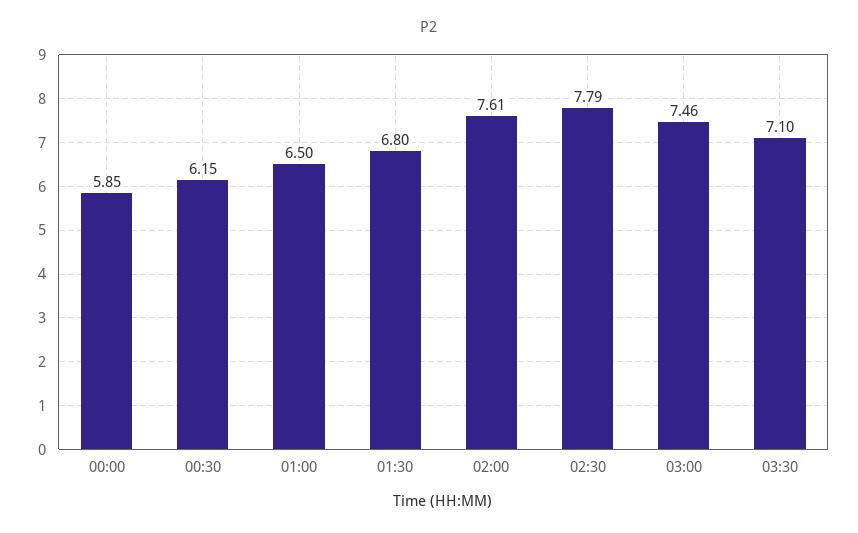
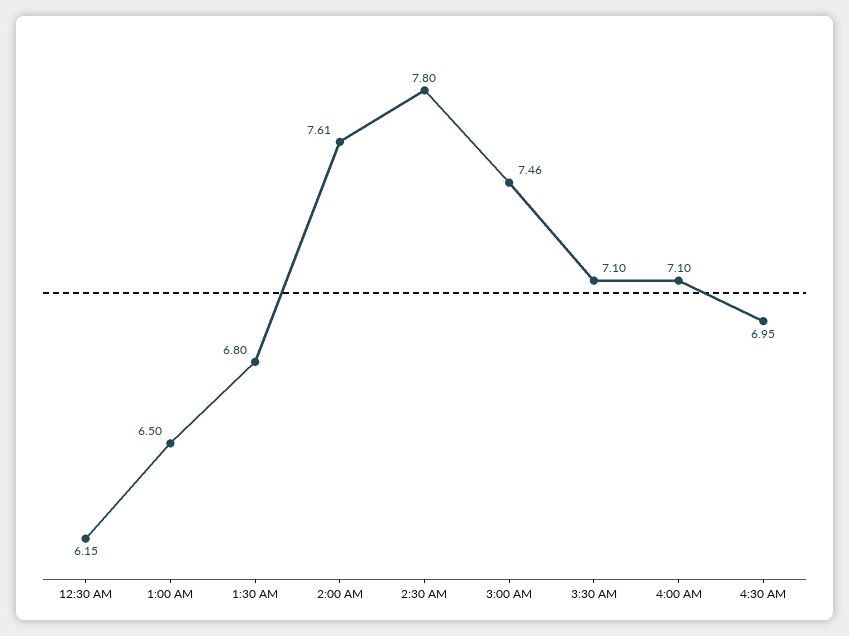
00:00: 5.85 -> none
02:30: 7.79 -> 7.8
4:00 AM: none -> 7.1
4:30 AM: none -> 6.95

